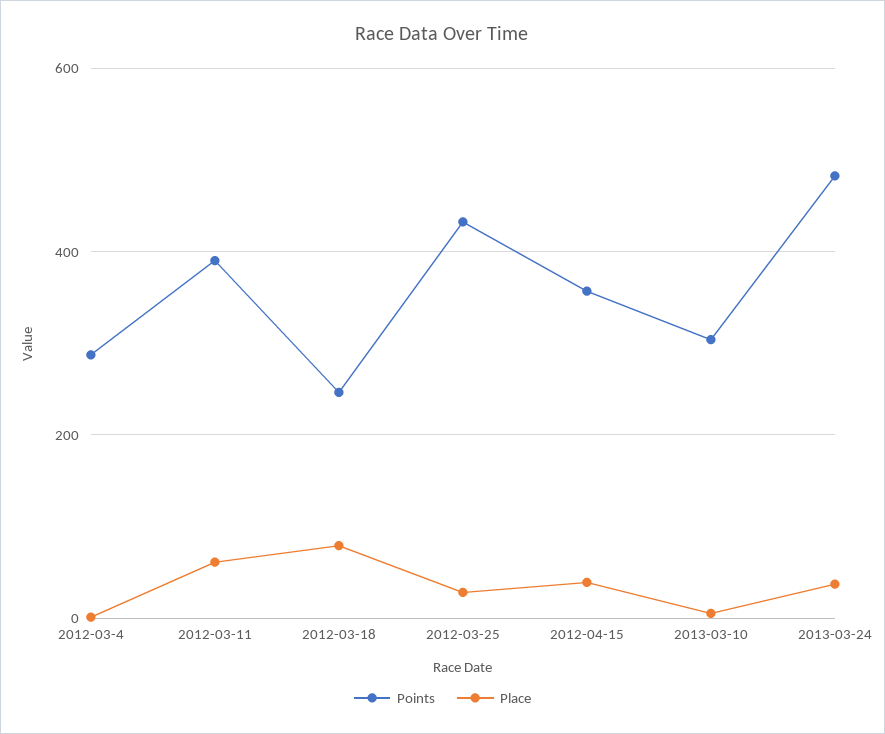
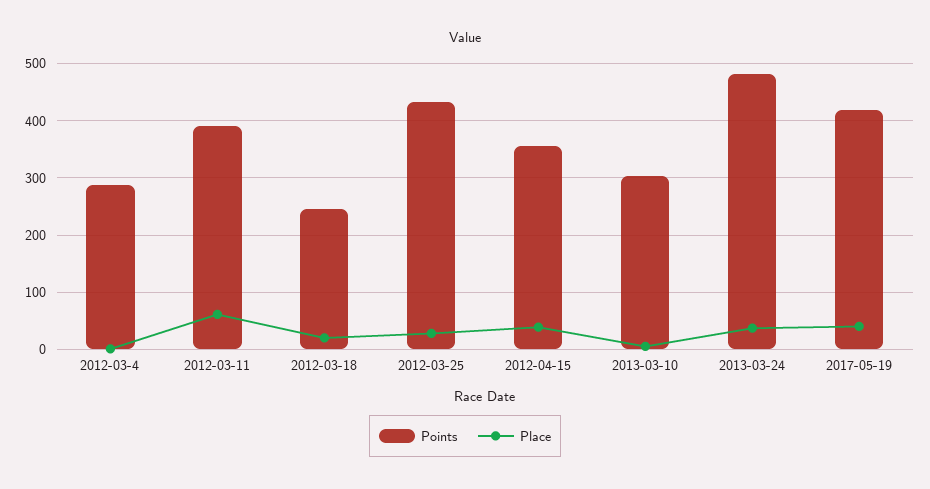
Place, 2012-03-18: 80 -> 20
Points, 2017-05-19: none -> 420
Place, 2017-05-19: none -> 40

